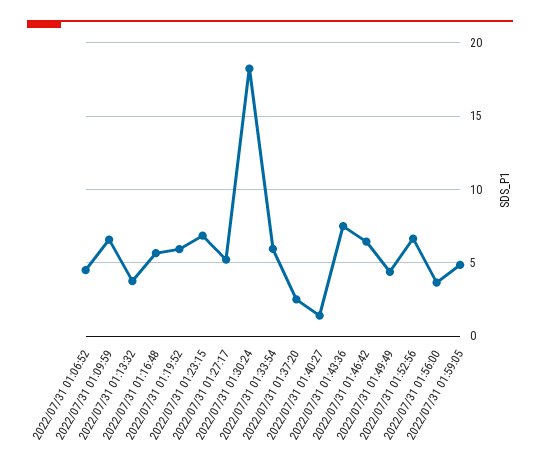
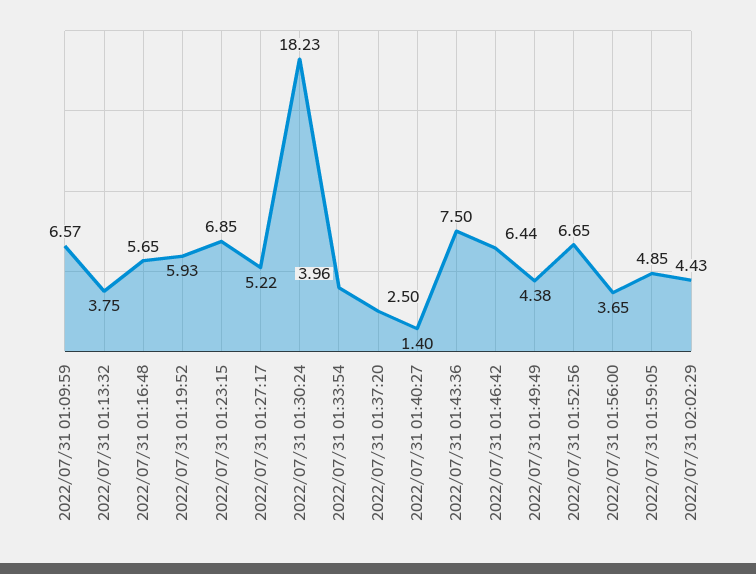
2022/07/31 01:06:52: 4.5 -> none
2022/07/31 01:33:54: 6 -> 3.96
2022/07/31 02:02:29: none -> 4.43

